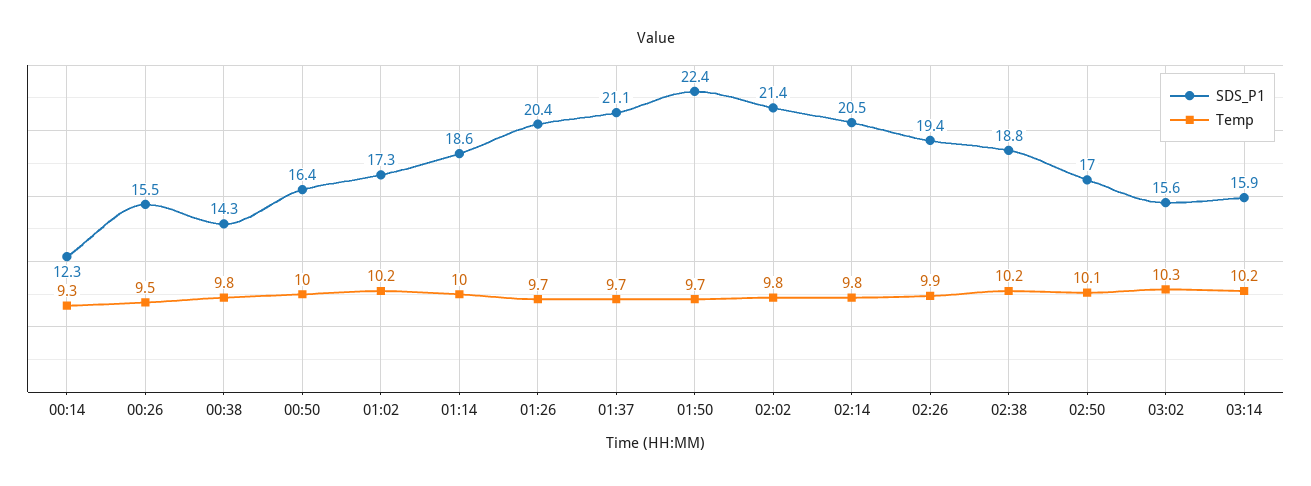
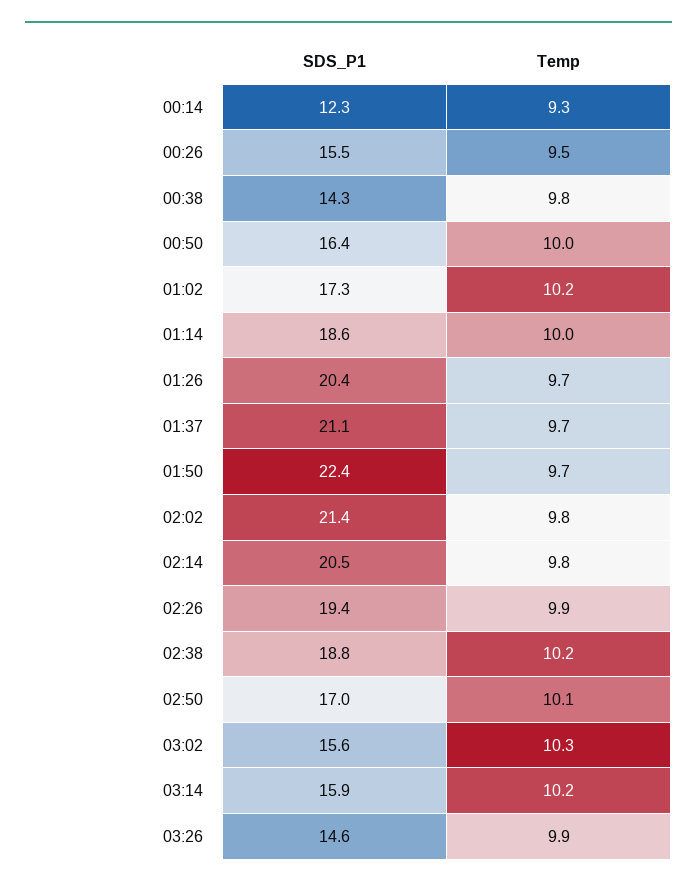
SDS_P1, 03:26: none -> 14.6
Temp, 03:26: none -> 9.9

